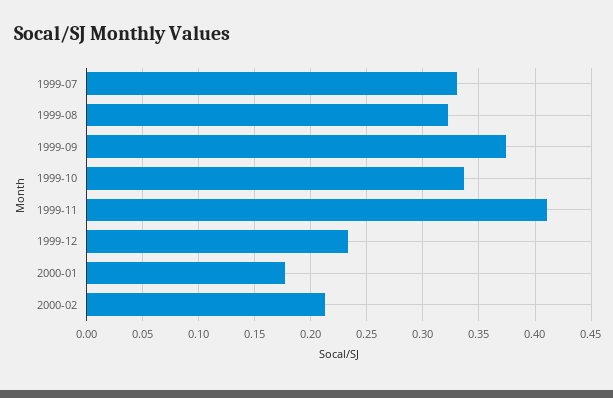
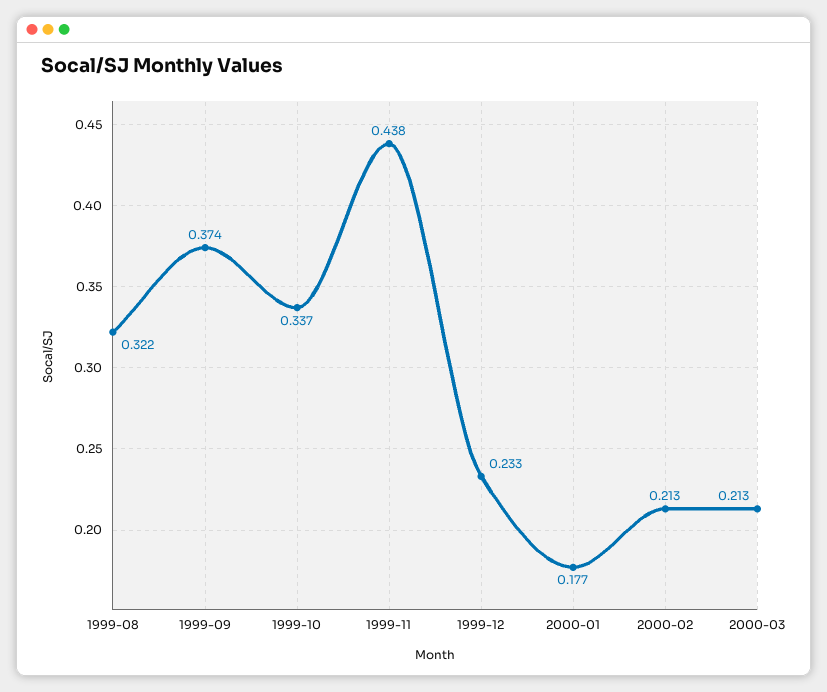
1999-07: 0.33 -> none
1999-11: 0.41 -> 0.438
2000-03: none -> 0.213

